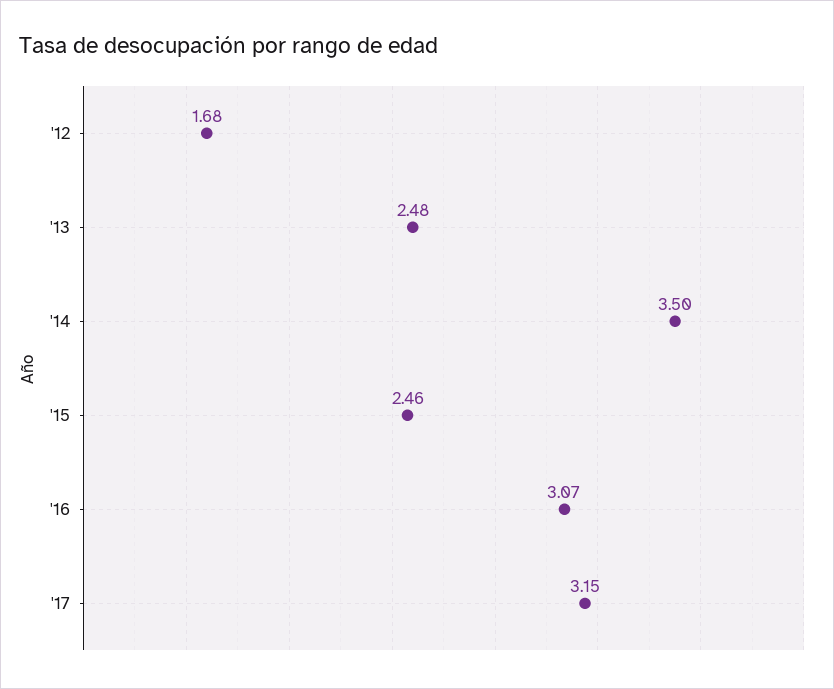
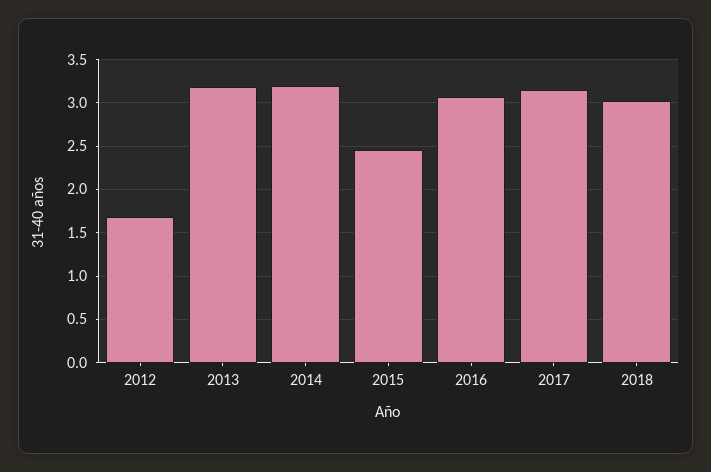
'13: 2.48 -> 3.2
'14: 3.5 -> 3.2
2018: none -> 3

